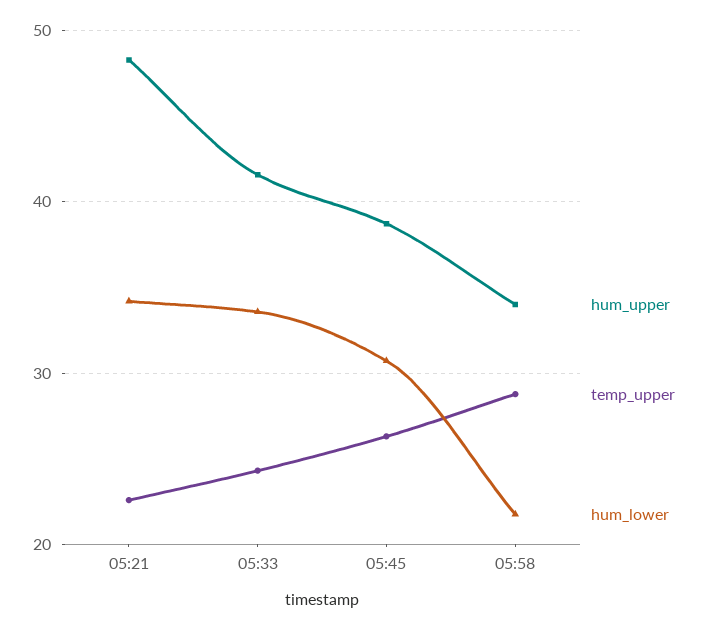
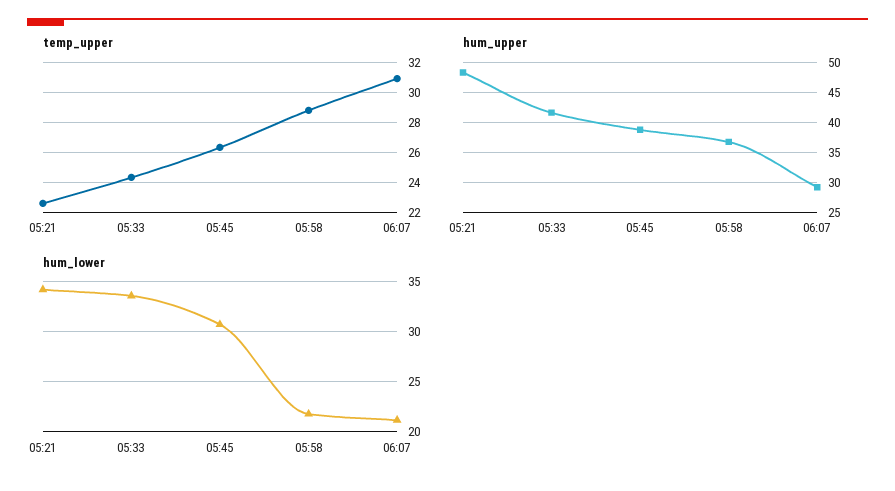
hum_upper, 05:58: 34 -> 37
temp_upper, 06:07: none -> 31
hum_upper, 06:07: none -> 29
hum_lower, 06:07: none -> 21

